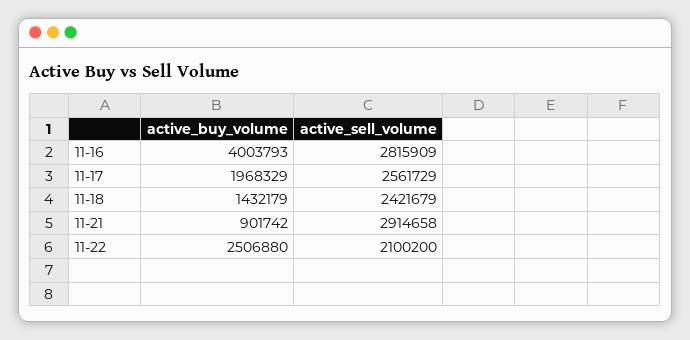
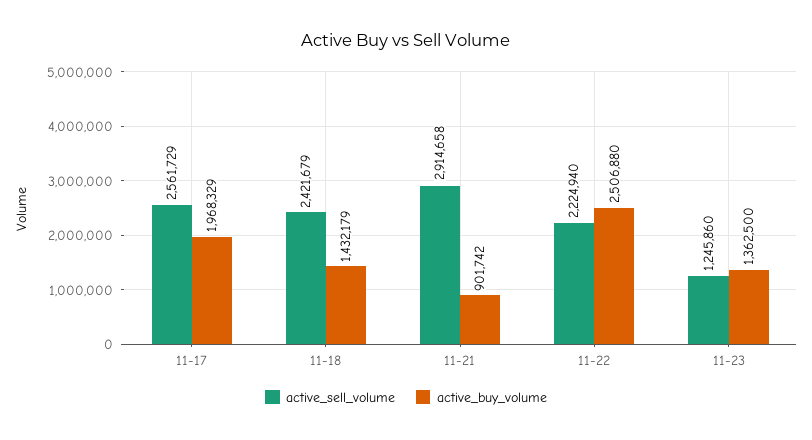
active_buy_volume, 11-16: 4003793 -> none
active_sell_volume, 11-16: 2815909 -> none
active_sell_volume, 11-22: 2100200 -> 2224940
active_sell_volume, 11-23: none -> 1245860
active_buy_volume, 11-23: none -> 1362500

